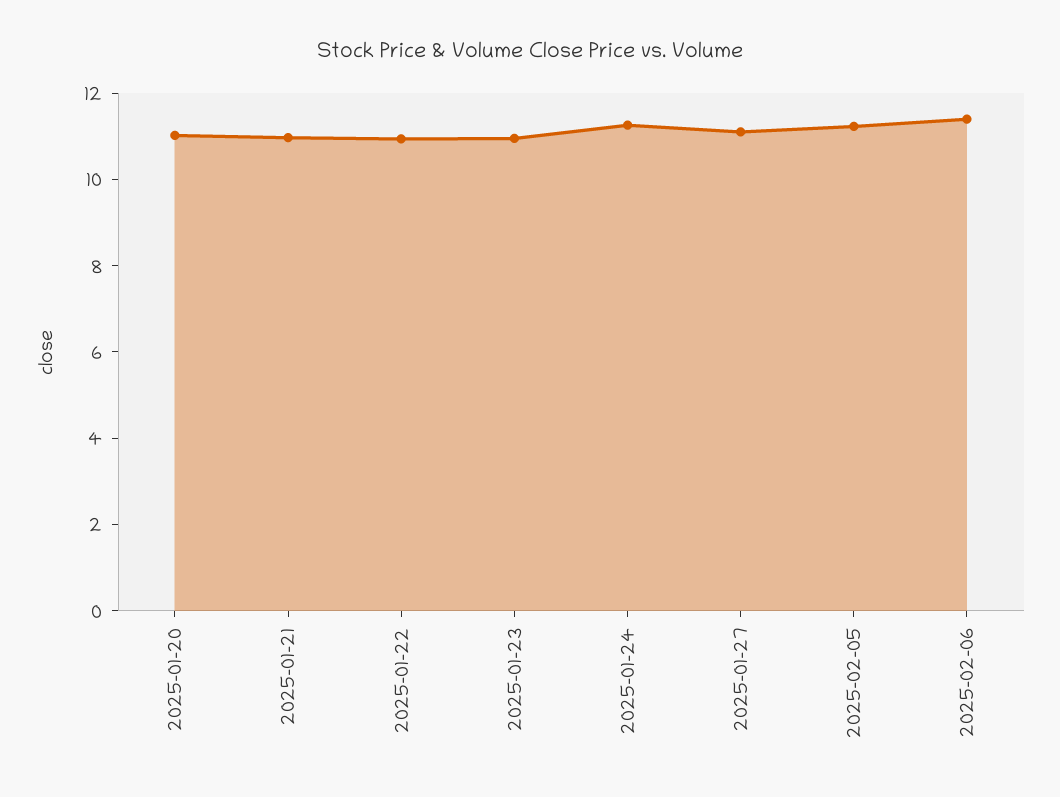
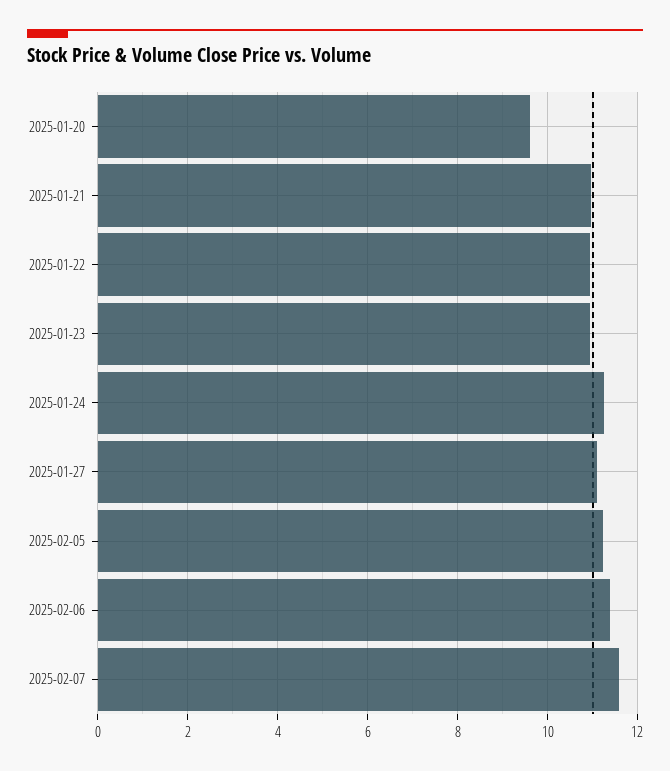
2025-01-20: 11 -> 9.6
2025-02-07: none -> 11.6

